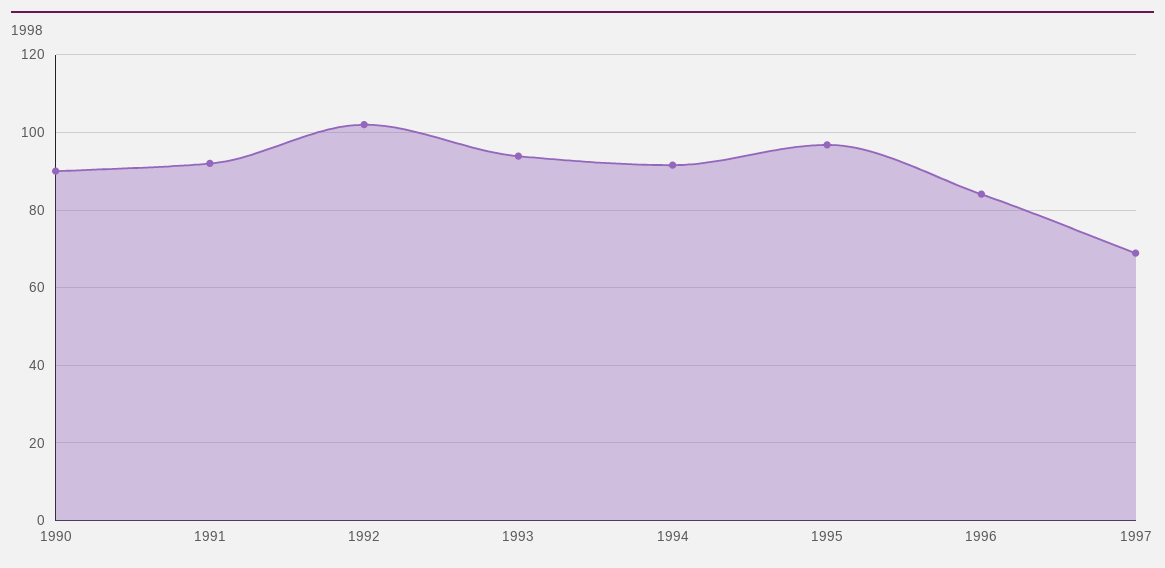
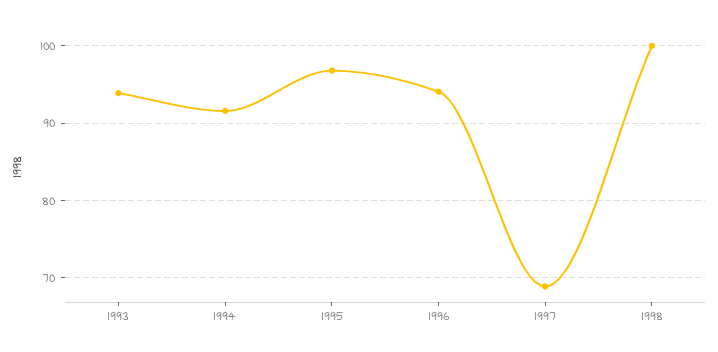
1990: 90 -> none
1991: 92 -> none
1992: 102 -> none
1996: 84 -> 94
1998: none -> 100

